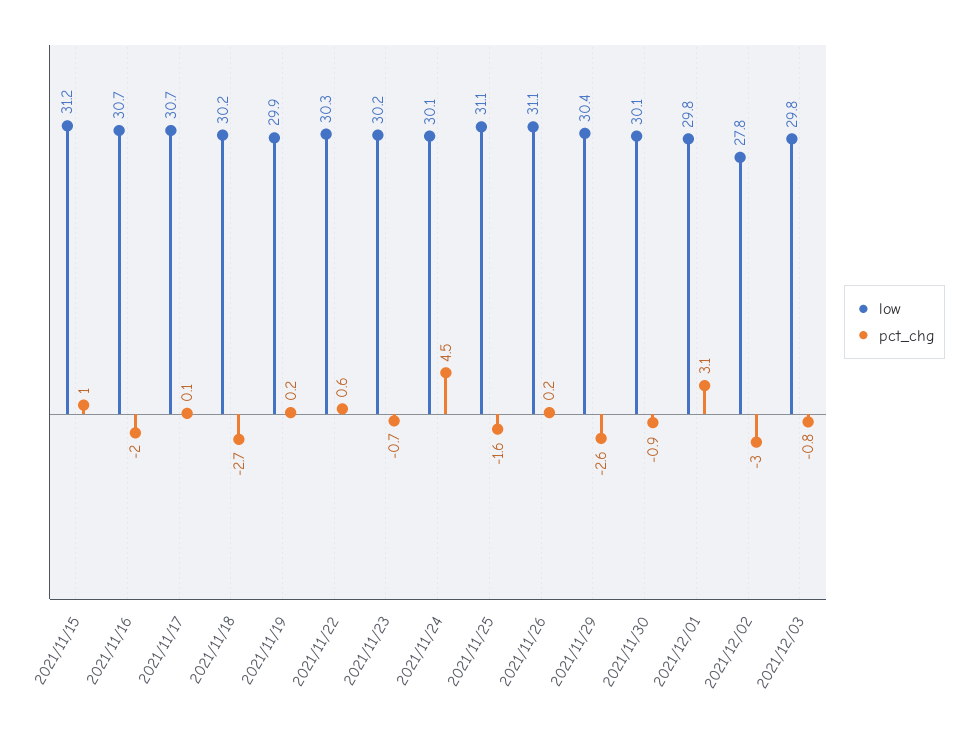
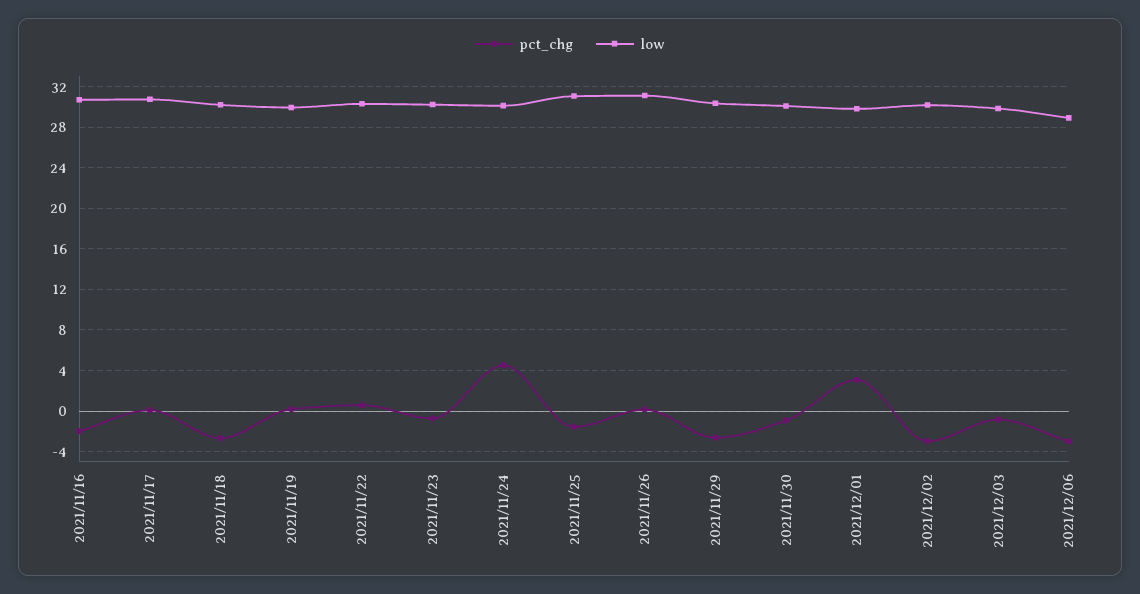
low, 2021/11/15: 31.2 -> none
pct_chg, 2021/11/15: 1 -> none
low, 2021/12/02: 27.8 -> 30
pct_chg, 2021/12/06: none -> -3
low, 2021/12/06: none -> 29

